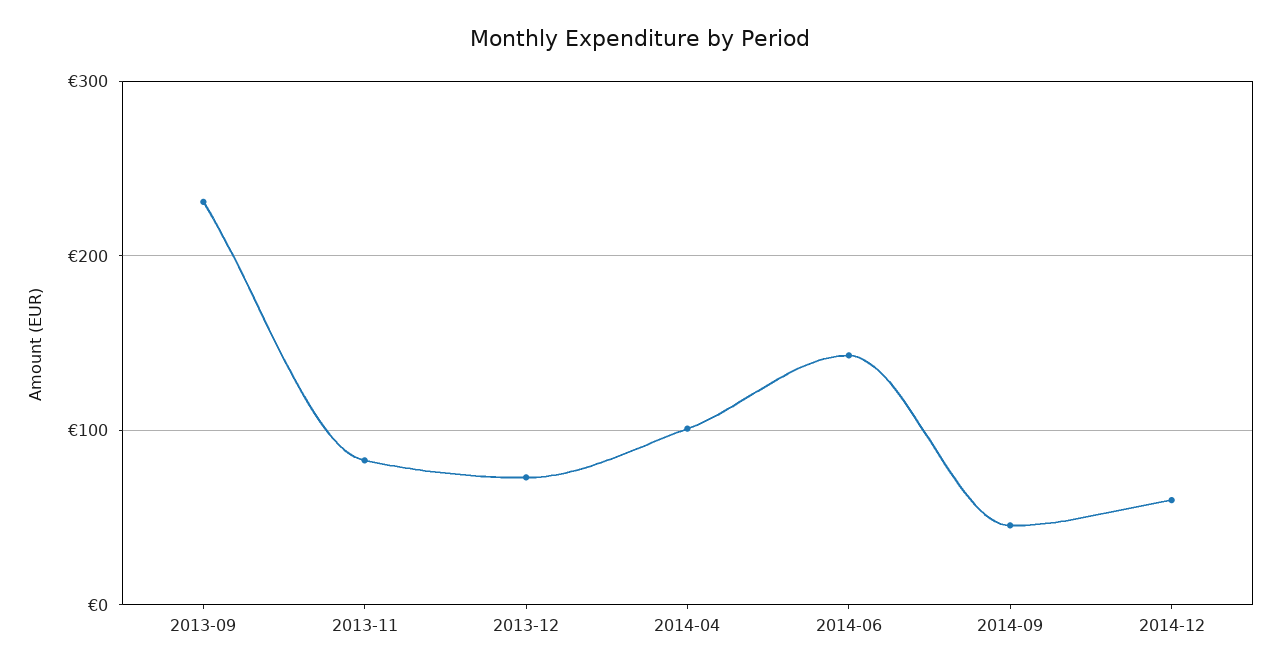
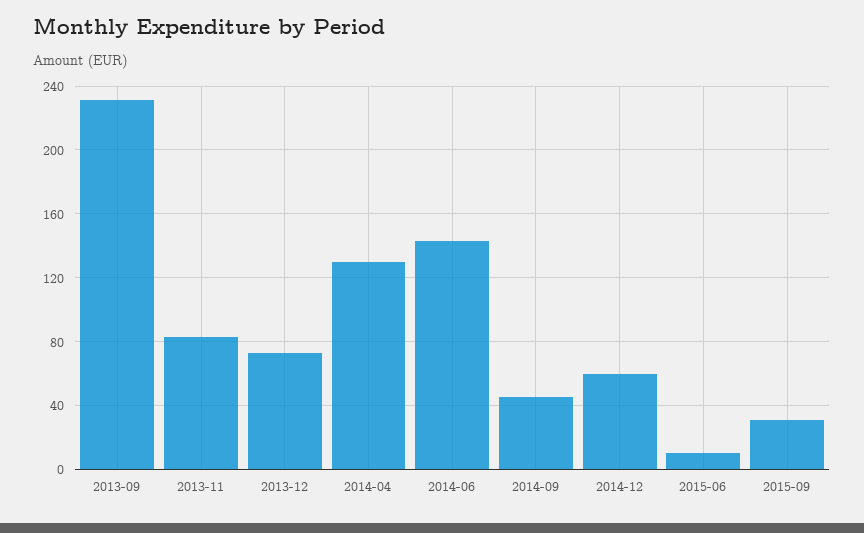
2014-04: 100 -> 130
2015-06: none -> 10
2015-09: none -> 30

